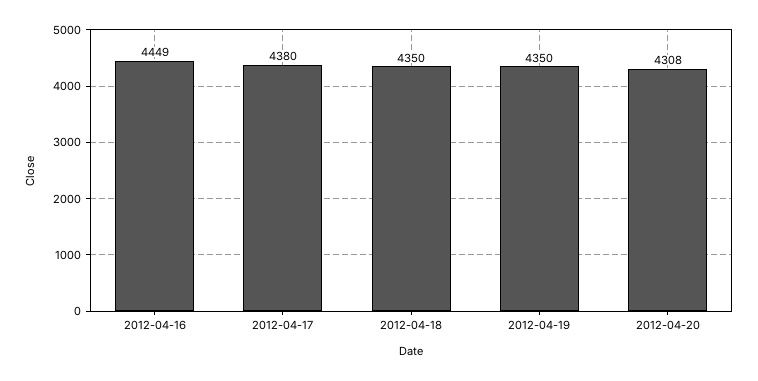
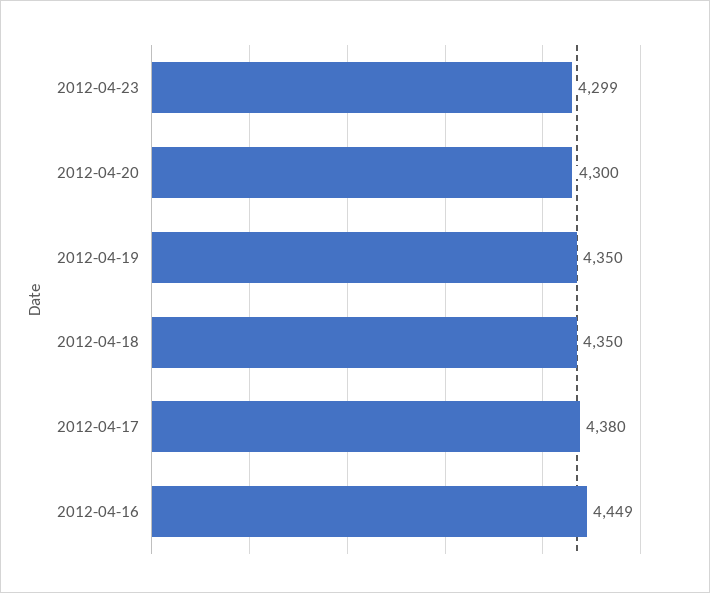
2012-04-20: 4308 -> 4300
2012-04-23: none -> 4299

